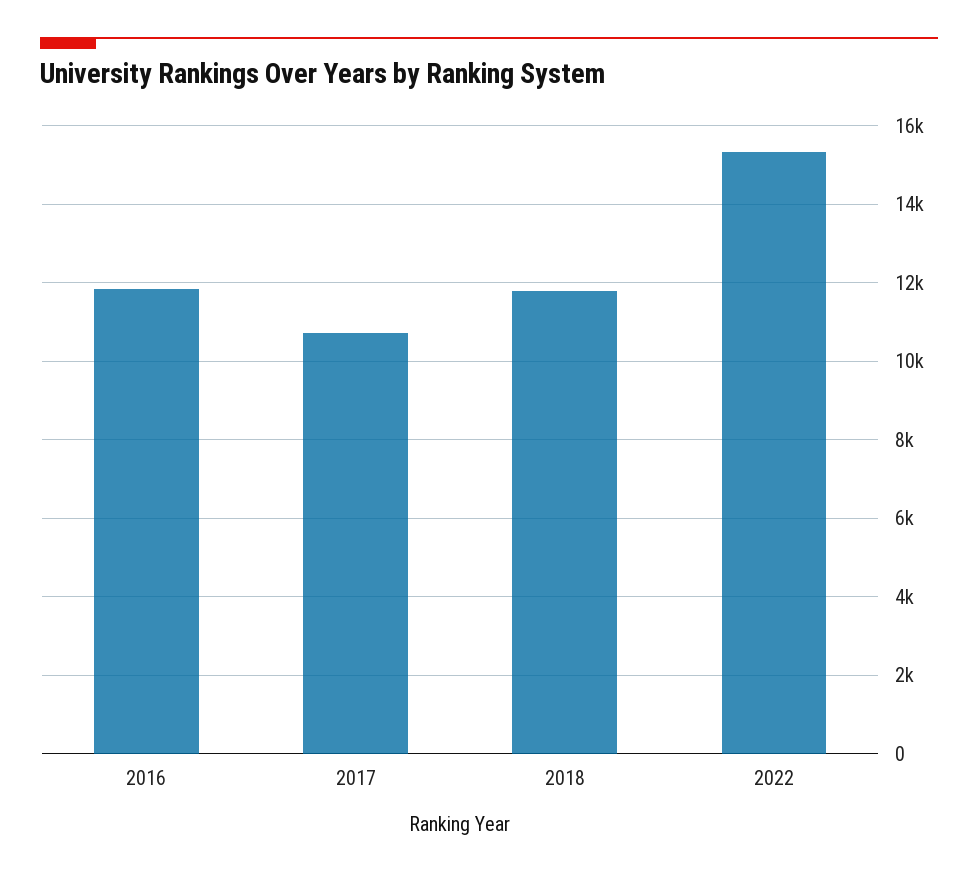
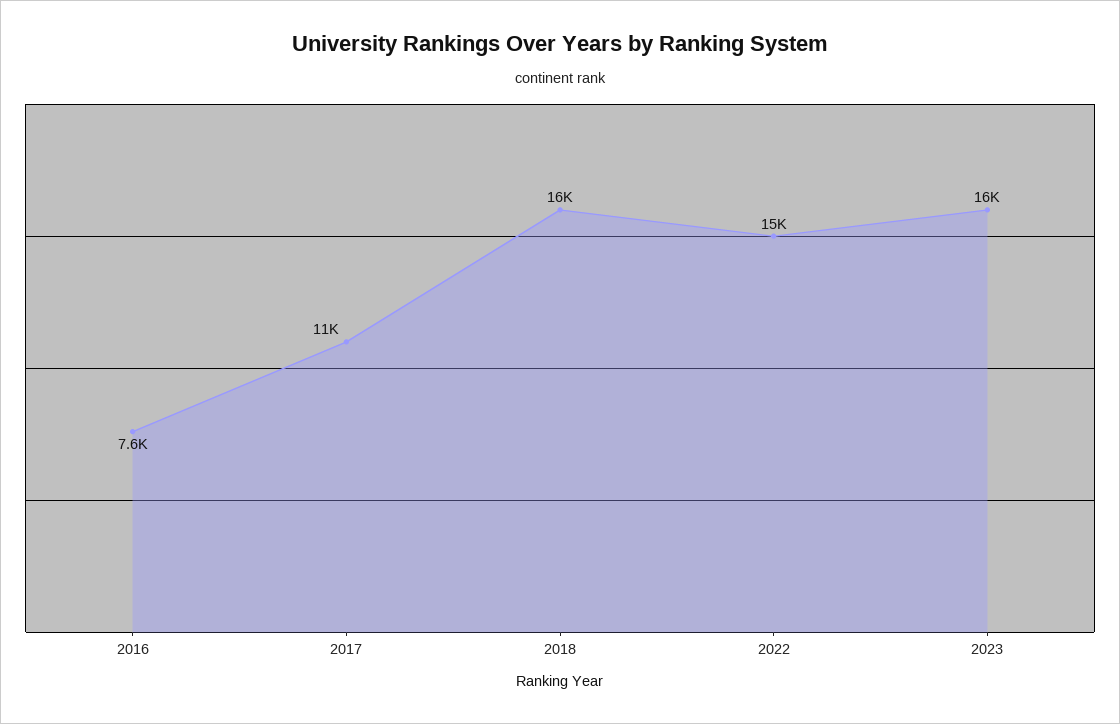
2016: 11800 -> 7600
2018: 11800 -> 16000
2023: none -> 16000

